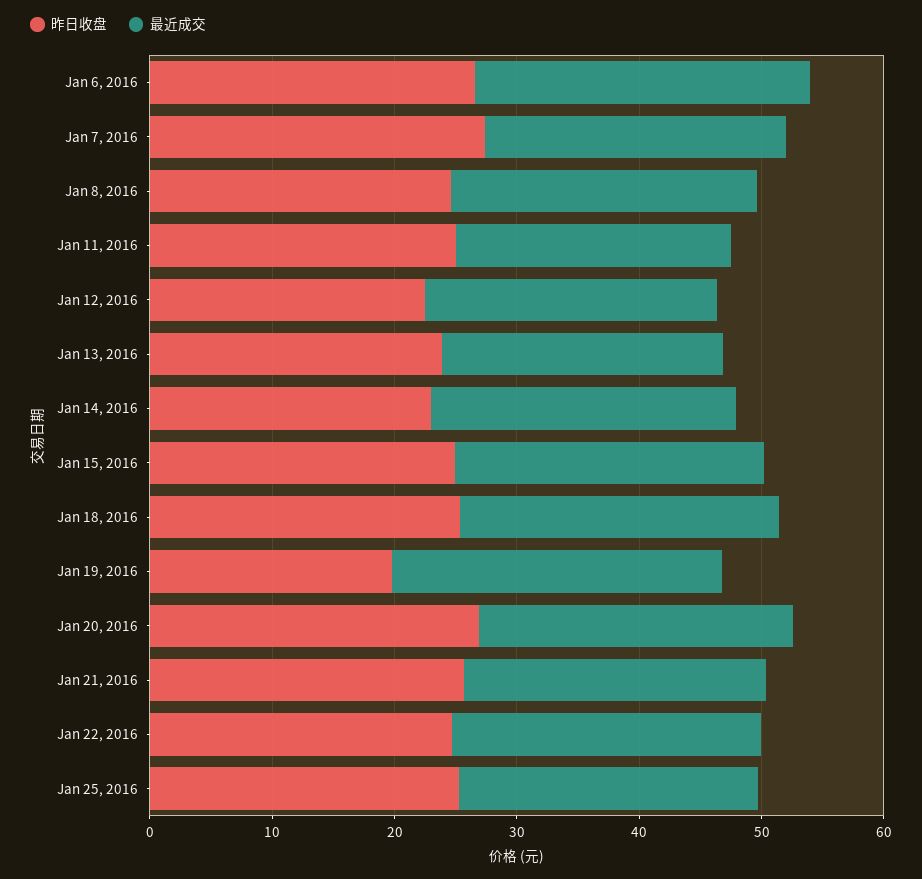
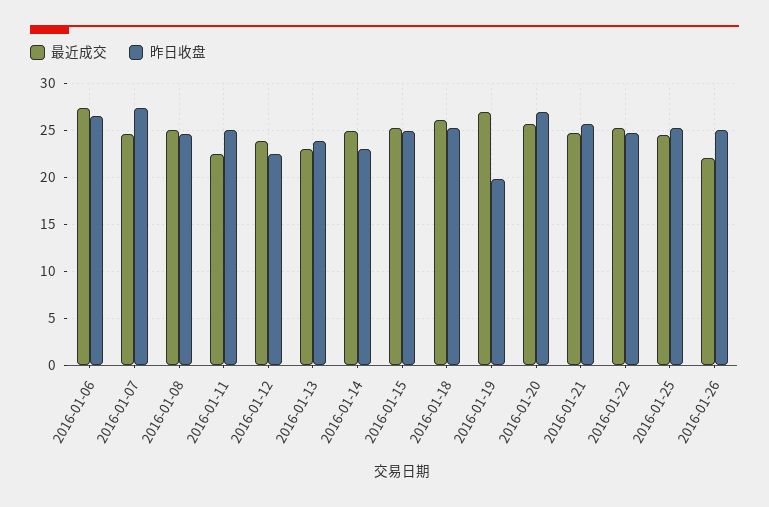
最近成交, 2016-01-26: none -> 22
昨日收盘, 2016-01-26: none -> 25

